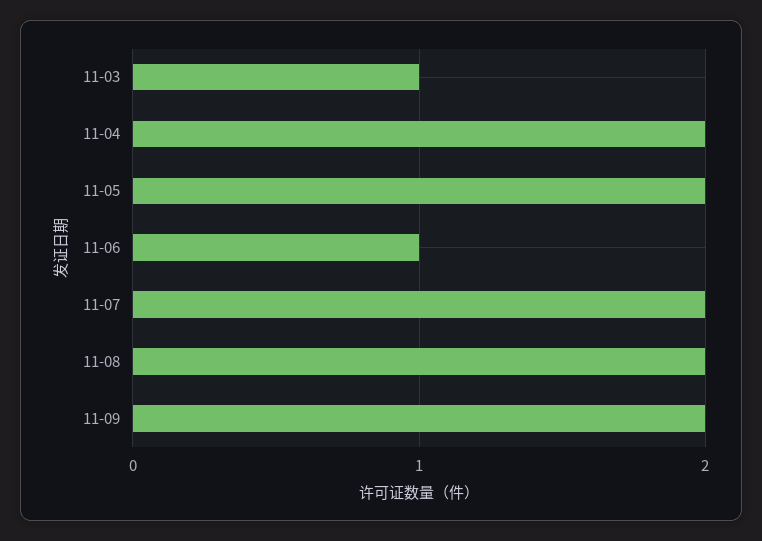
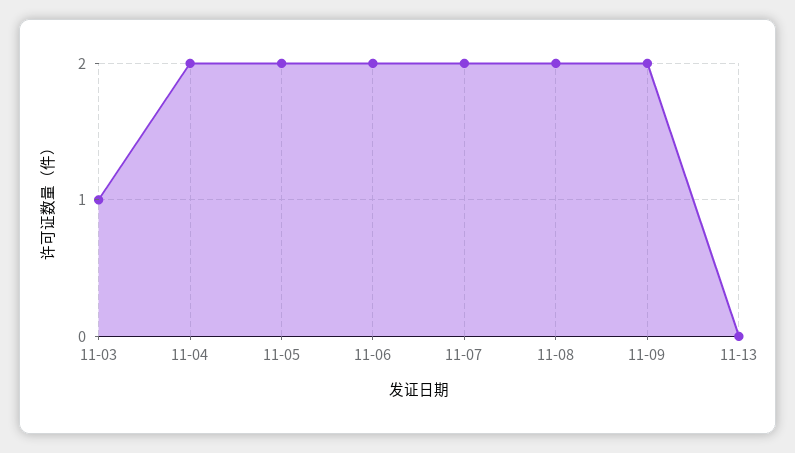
11-06: 1 -> 2
11-13: none -> 0

